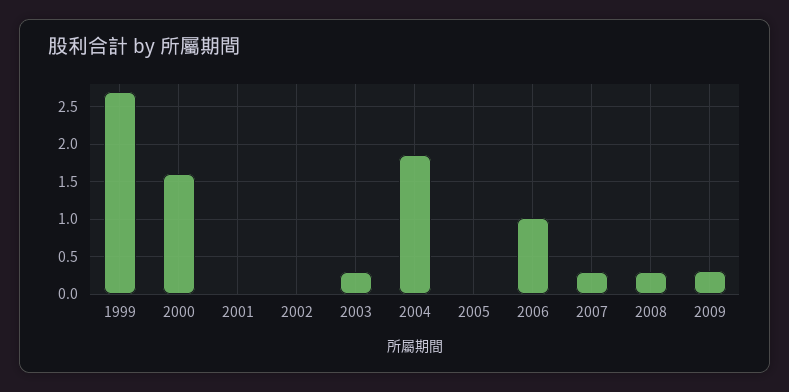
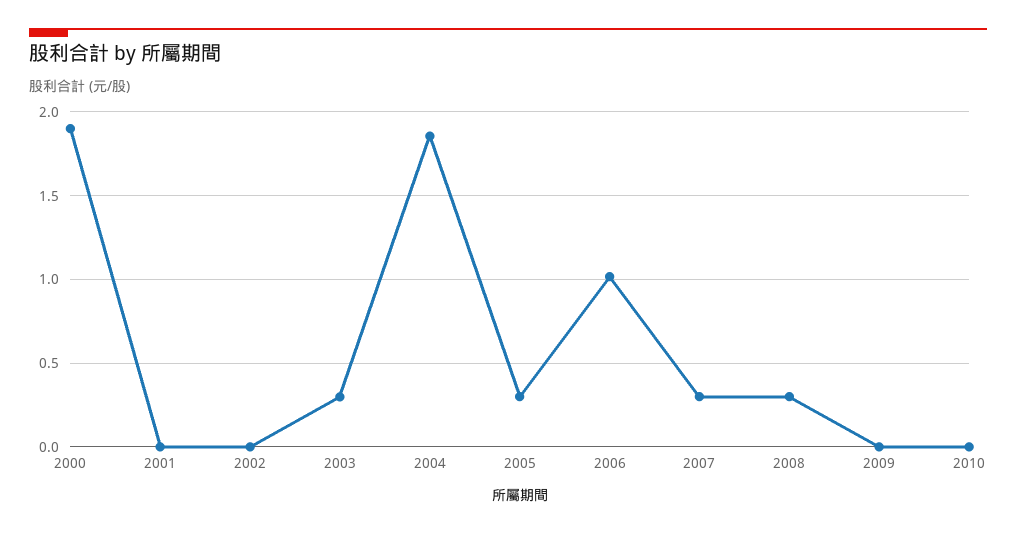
1999: 2.7 -> none
2000: 1.6 -> 1.9
2005: 0 -> 0.3
2009: 0.3 -> 0
2010: none -> 0

